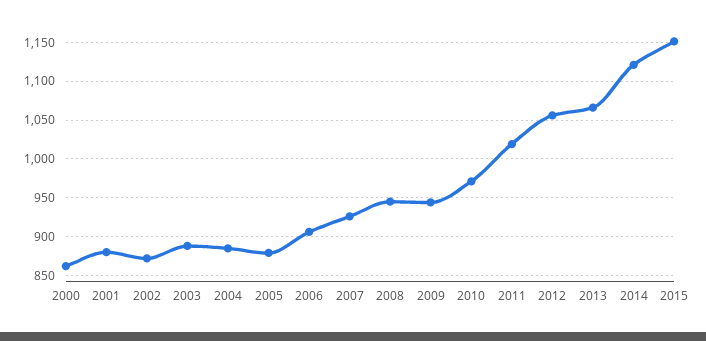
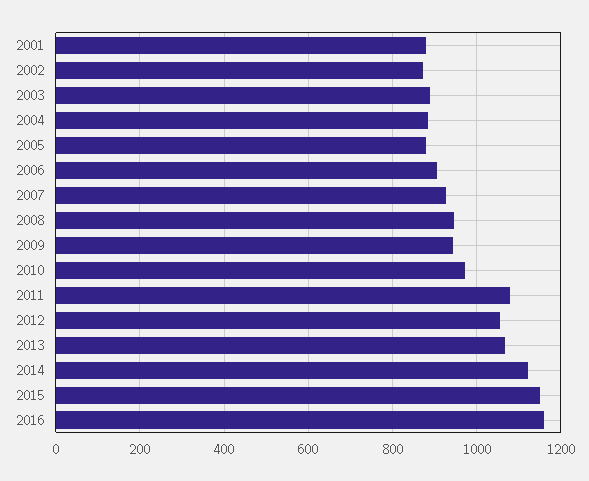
2000: 860 -> none
2011: 1020 -> 1080
2016: none -> 1160

